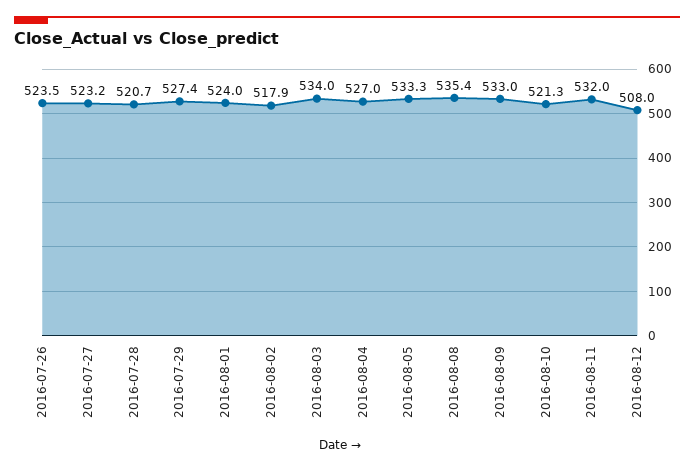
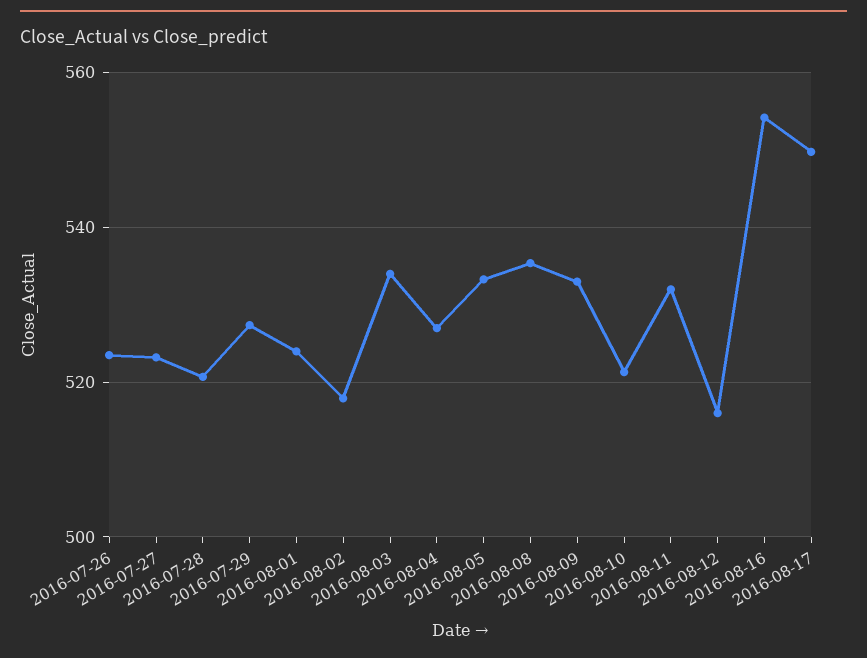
2016-08-12: 508 -> 516
2016-08-16: none -> 554
2016-08-17: none -> 550

